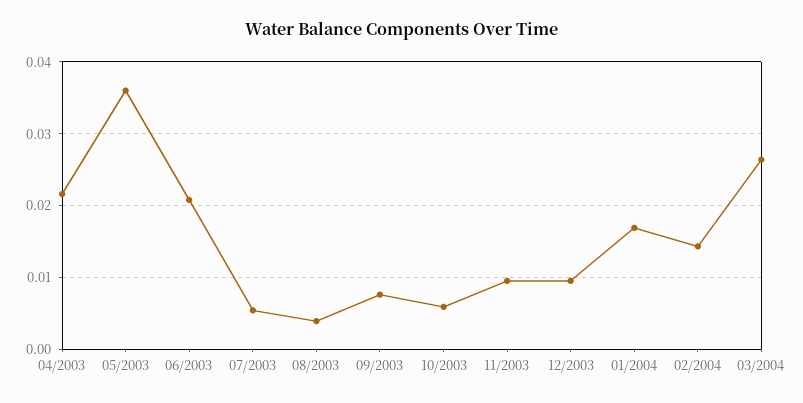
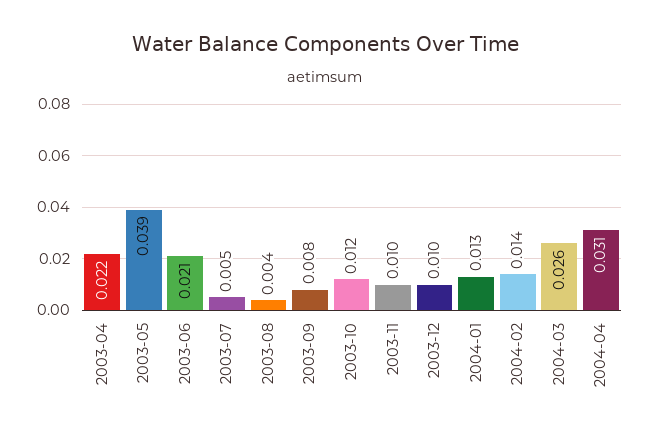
05/2003: 0.036 -> 0.039
10/2003: 0.006 -> 0.012
01/2004: 0.017 -> 0.013
2004-04: none -> 0.031

